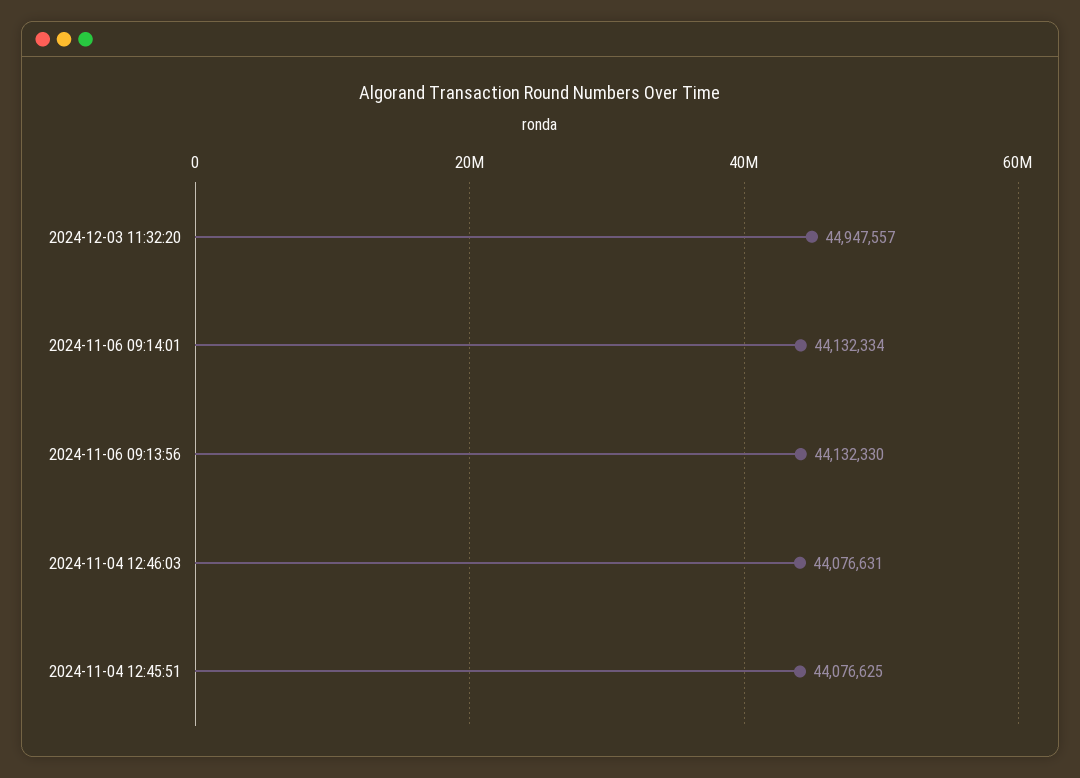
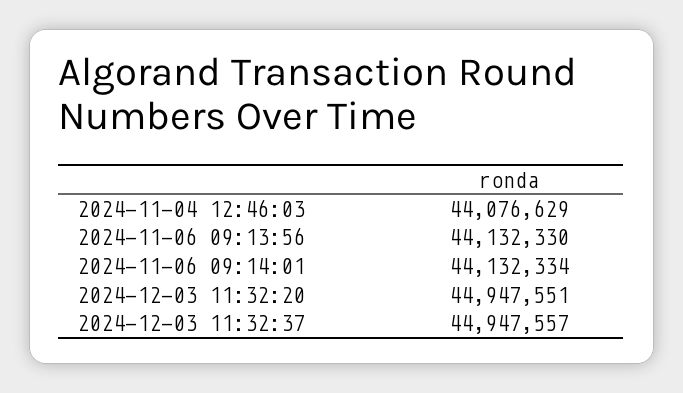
2024-12-03 11:32:20: 44947557 -> 44947551
2024-11-04 12:46:03: 44076631 -> 44076629
2024-11-04 12:45:51: 44076625 -> none
2024-12-03 11:32:37: none -> 44947557

